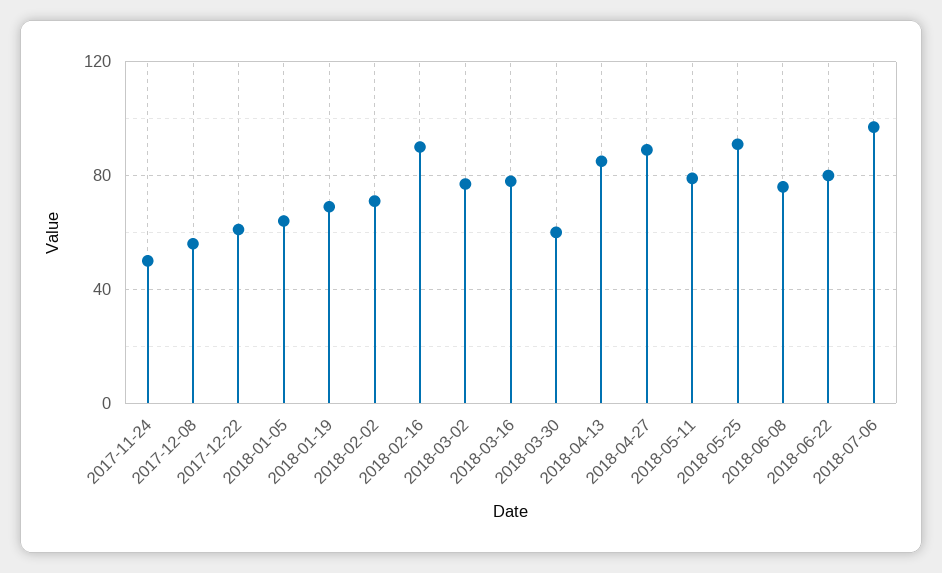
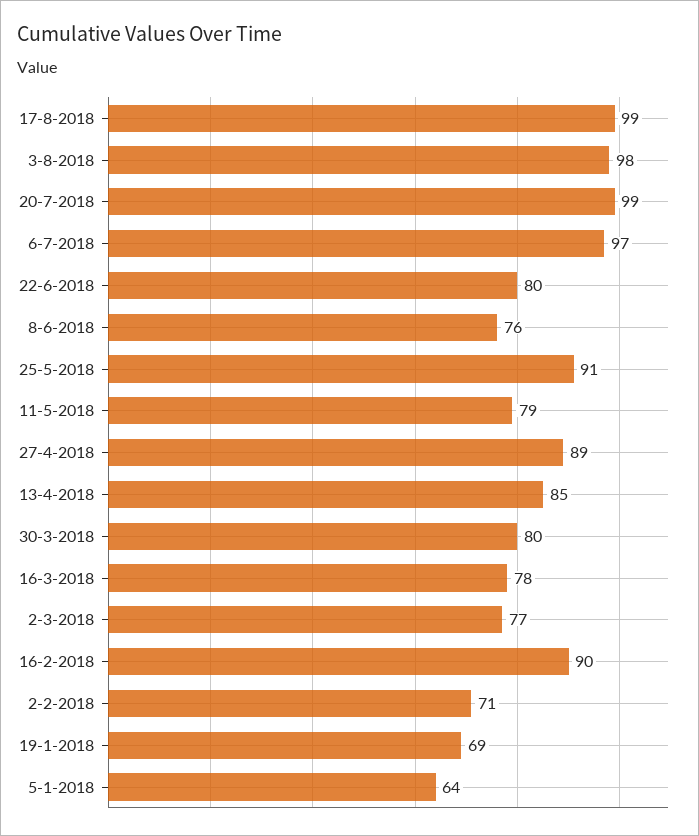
2017-11-24: 50 -> none
2017-12-08: 55 -> none
2017-12-22: 60 -> none
2018-03-30: 60 -> 80
17-8-2018: none -> 99
3-8-2018: none -> 98
20-7-2018: none -> 99

